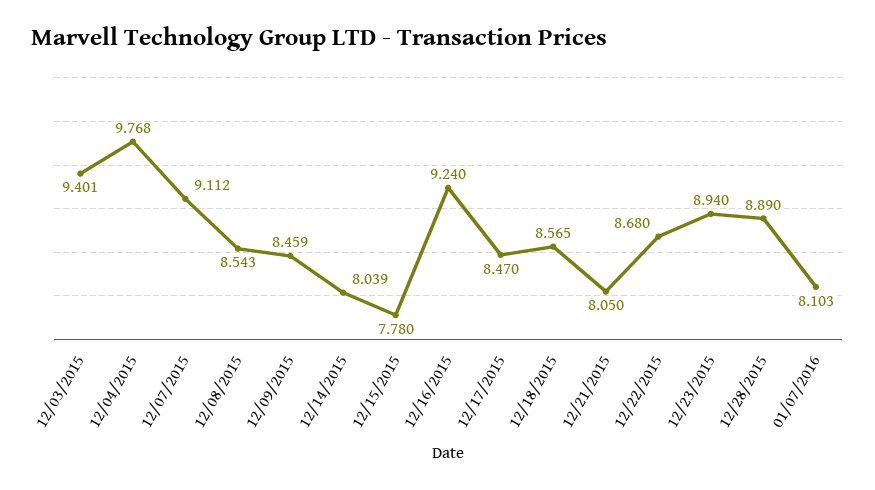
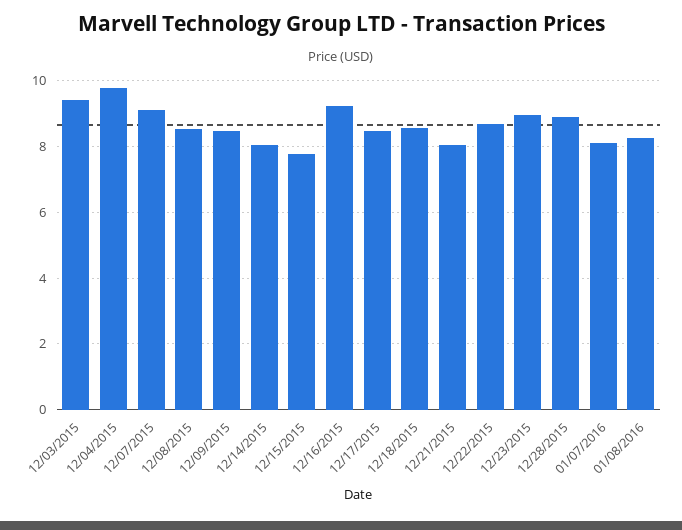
01/08/2016: none -> 8.2

